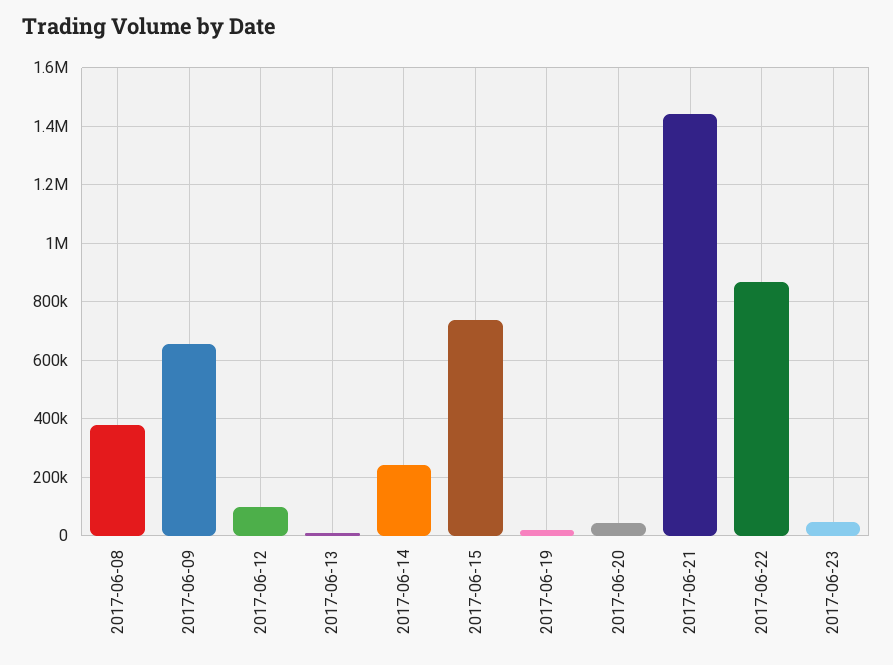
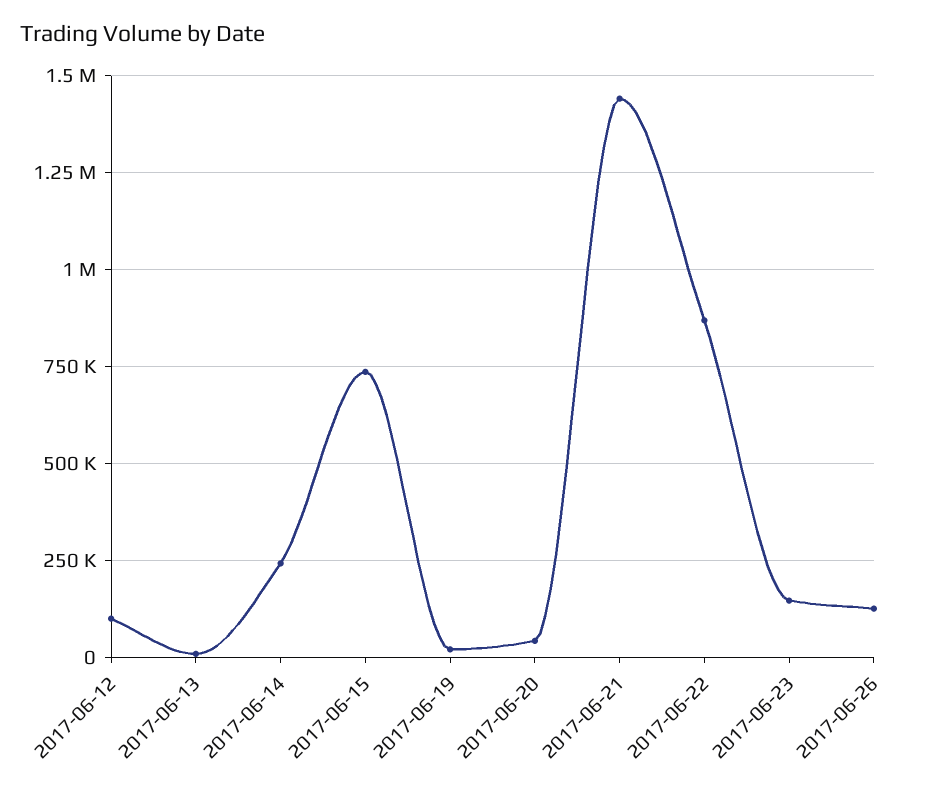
2017-06-08: 375000 -> none
2017-06-09: 650000 -> none
2017-06-23: 50000 -> 150000
2017-06-26: none -> 125000

